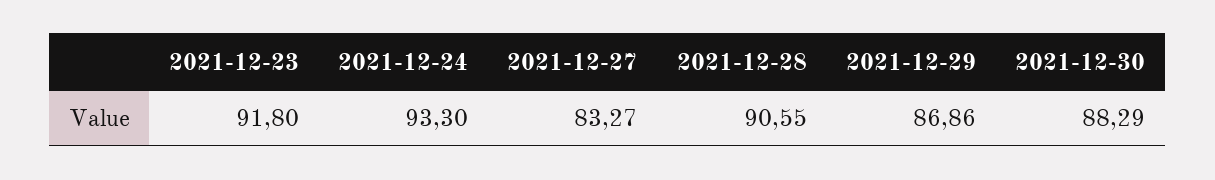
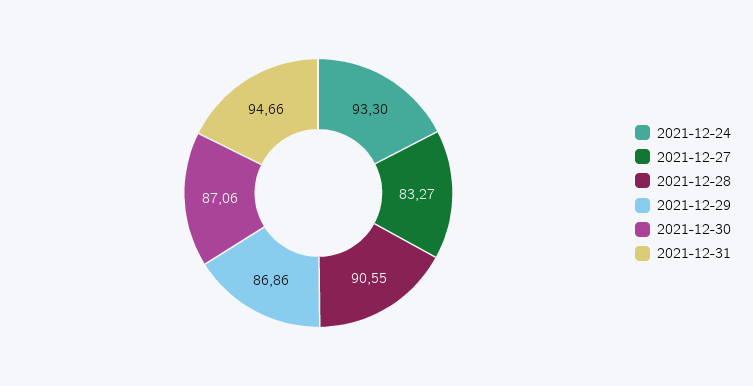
2021-12-23: 91.8 -> none
2021-12-30: 88.29 -> 87.06
2021-12-31: none -> 94.66

